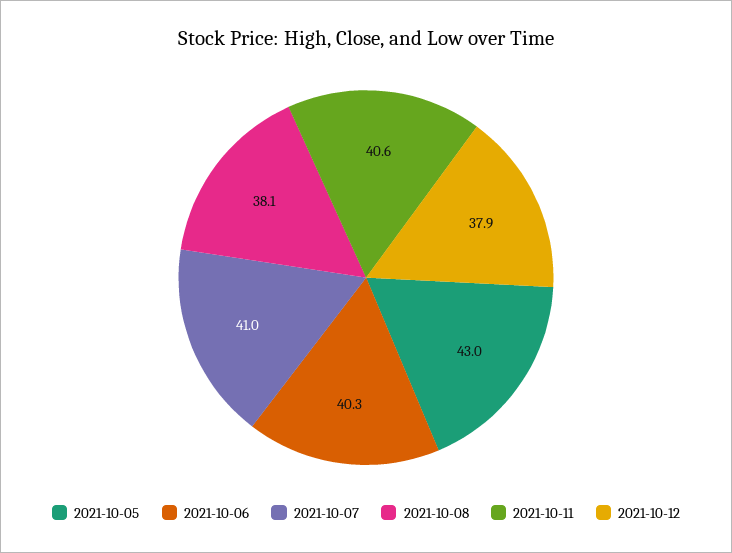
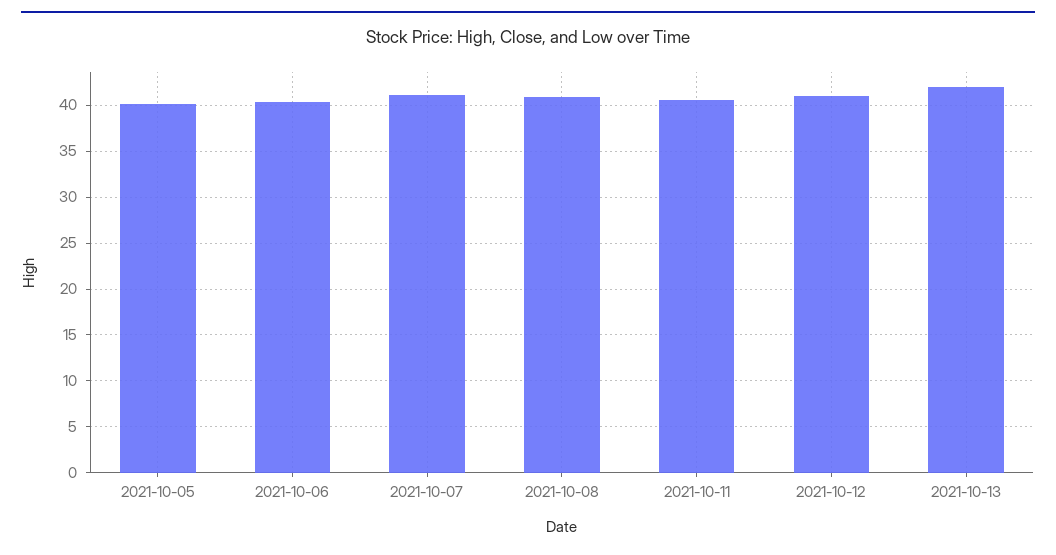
2021-10-05: 43 -> 40
2021-10-08: 38.1 -> 41
2021-10-12: 37.9 -> 41
2021-10-13: none -> 42

